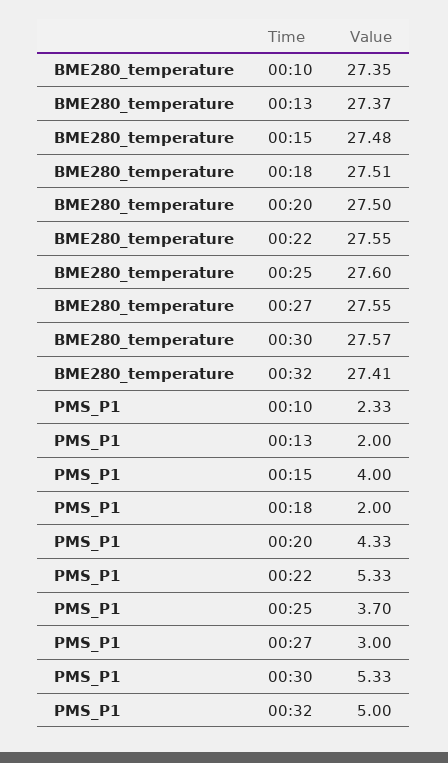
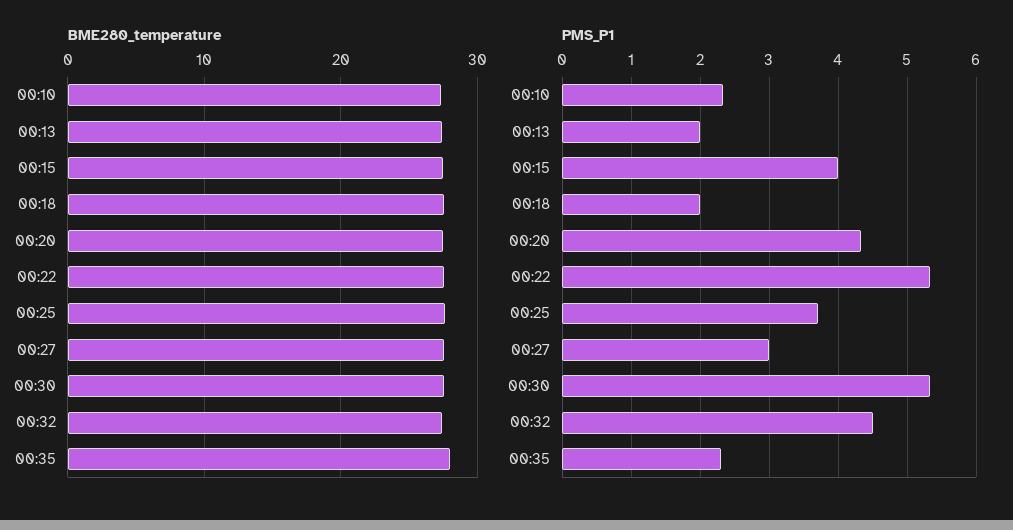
PMS_P1, 00:32: 5 -> 4.5
BME280_temperature, 00:35: none -> 28
PMS_P1, 00:35: none -> 2.3

